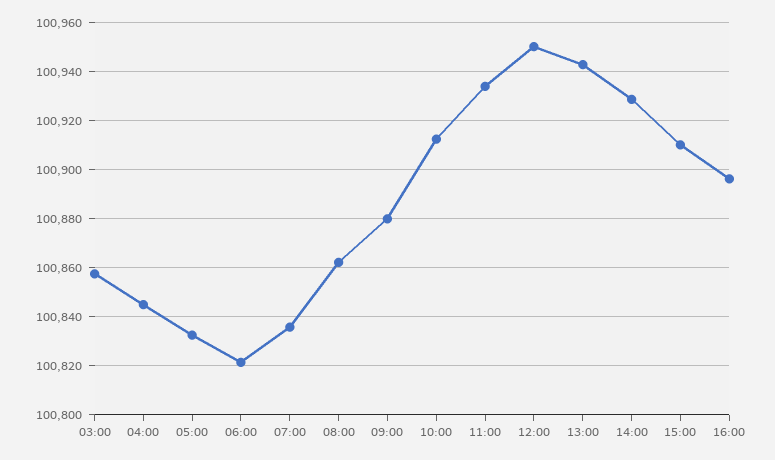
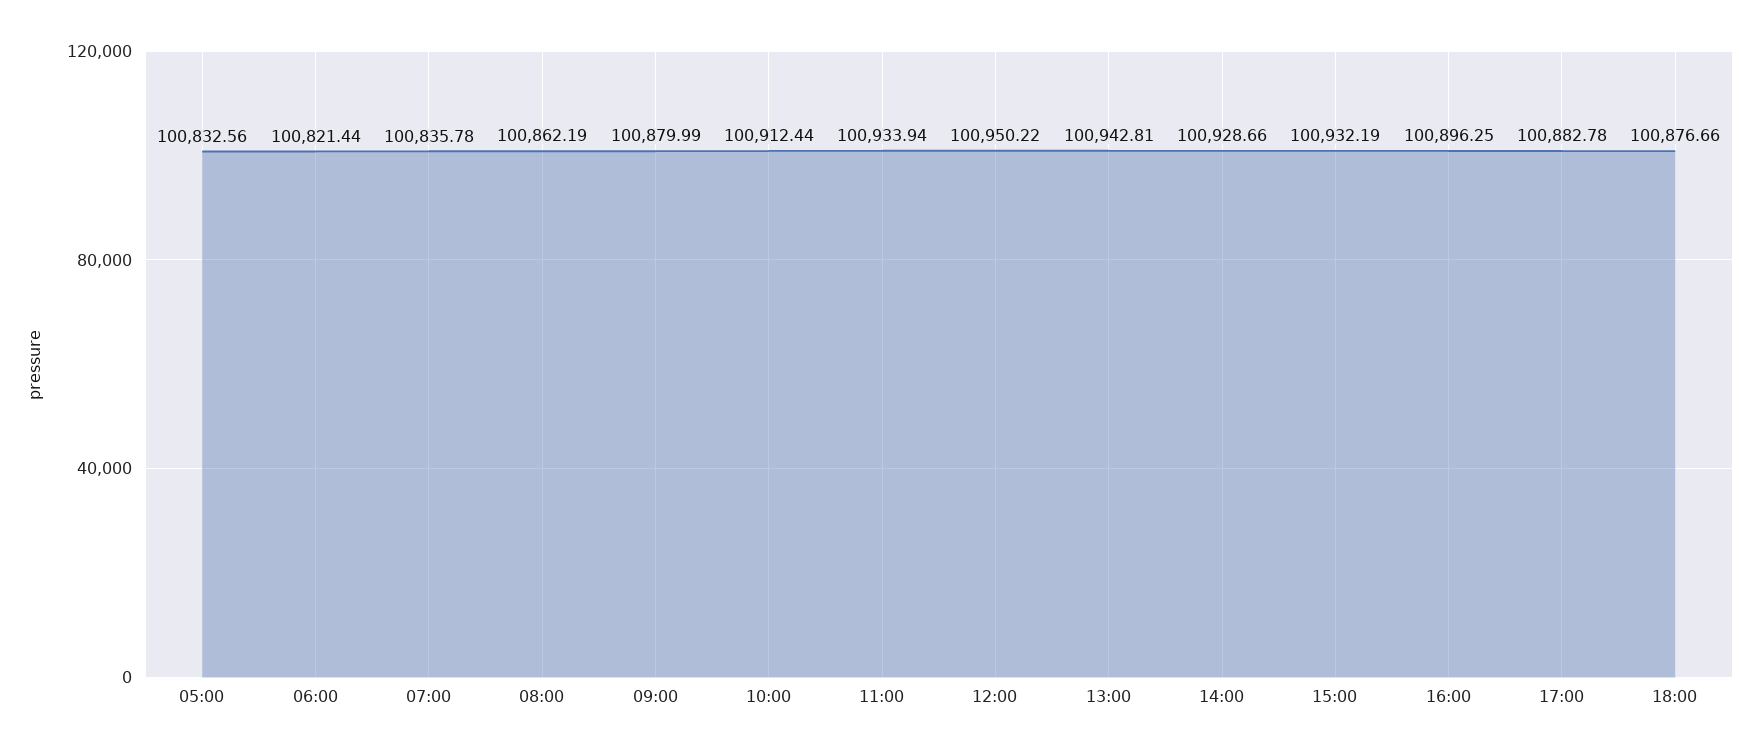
03:00: 100857.5 -> none
04:00: 100845 -> none
15:00: 100910 -> 100932.19
17:00: none -> 100882.78
18:00: none -> 100876.66

